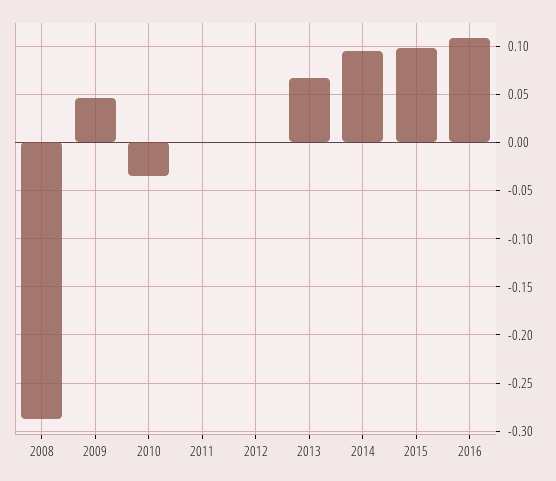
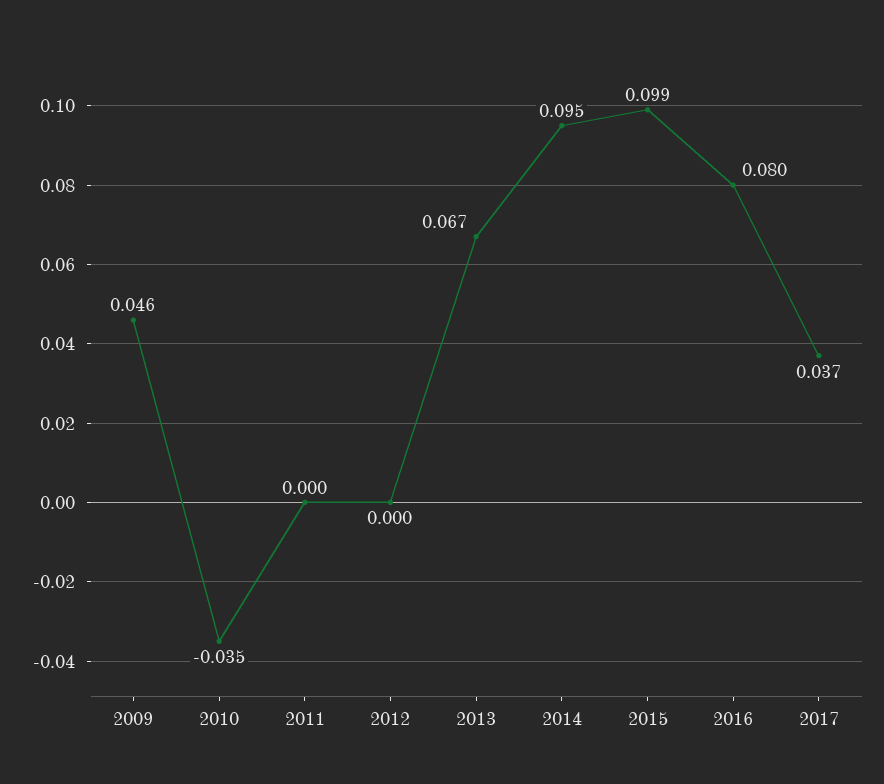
2008: -0.29 -> none
2016: 0.11 -> 0.08
2017: none -> 0.037

